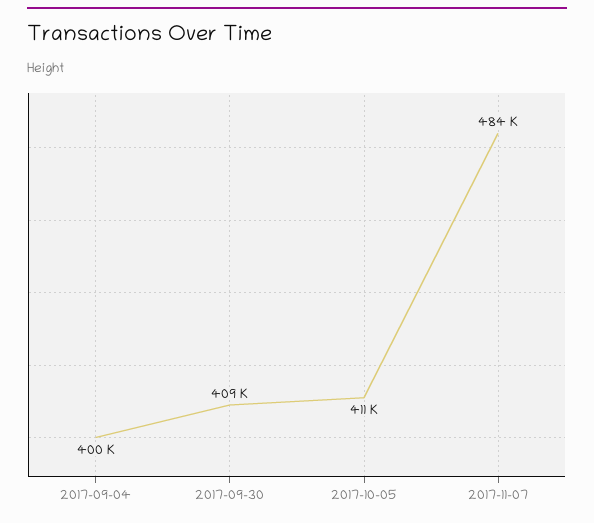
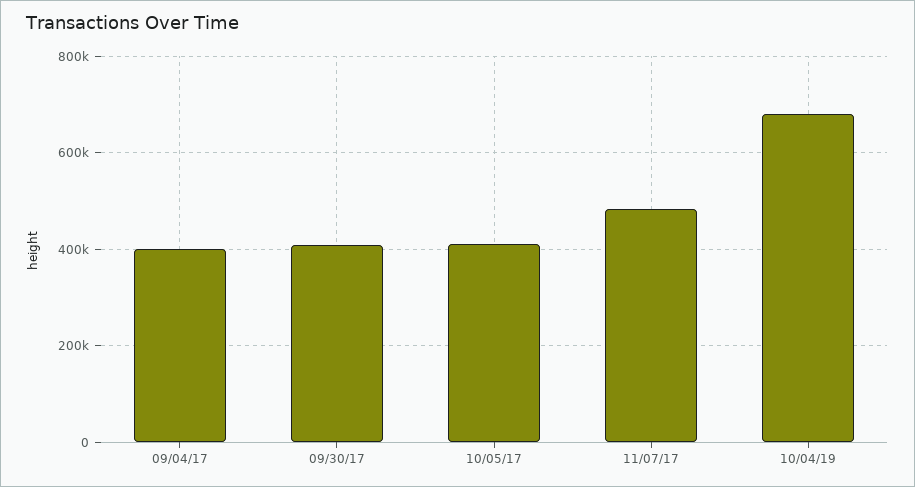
10/04/19: none -> 680000

